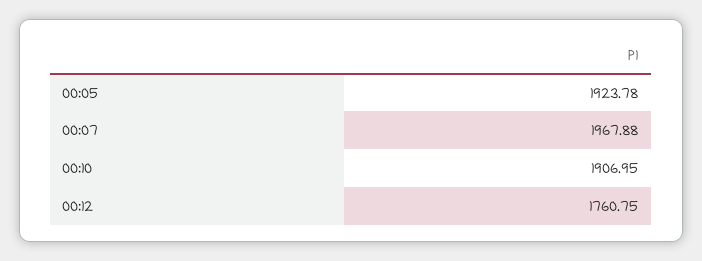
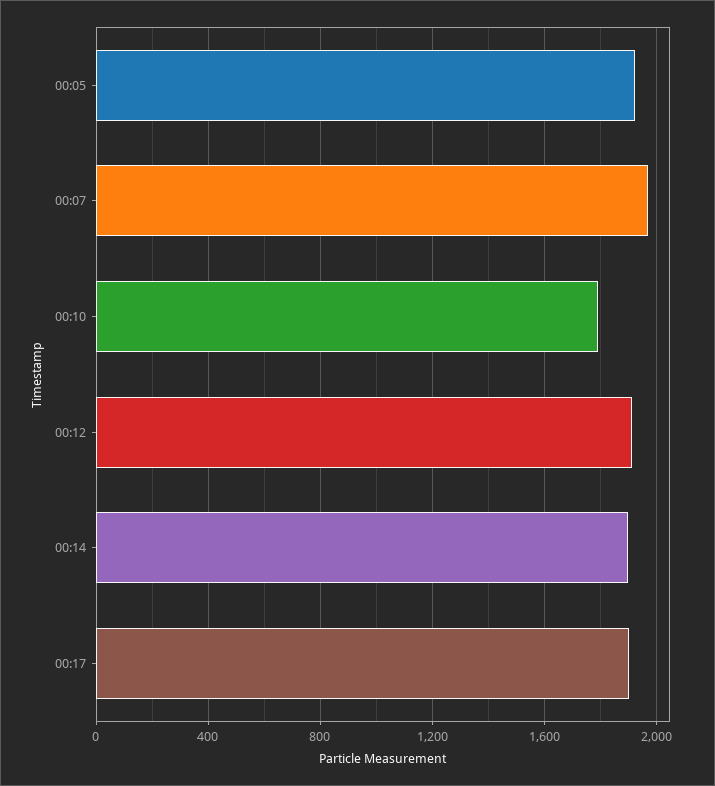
00:10: 1906.95 -> 1800
00:12: 1760.75 -> 1900
00:14: none -> 1900
00:17: none -> 1900

